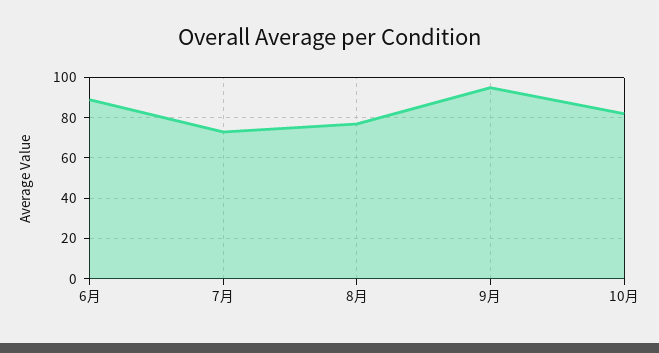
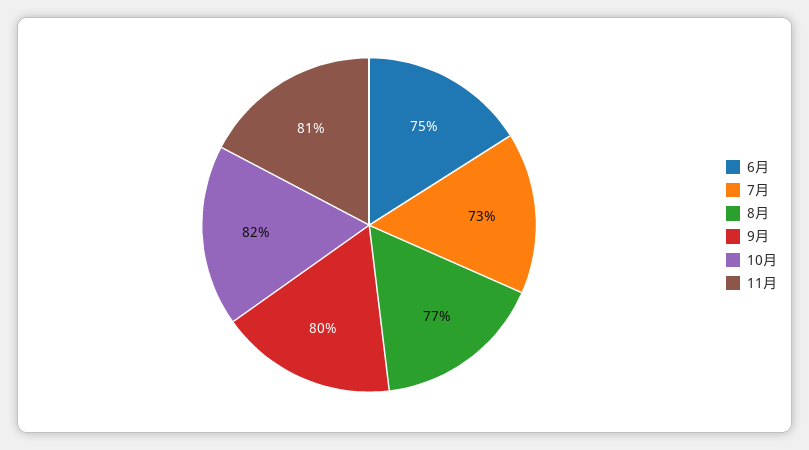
6月: 90 -> 75
9月: 95 -> 80
11月: none -> 81

